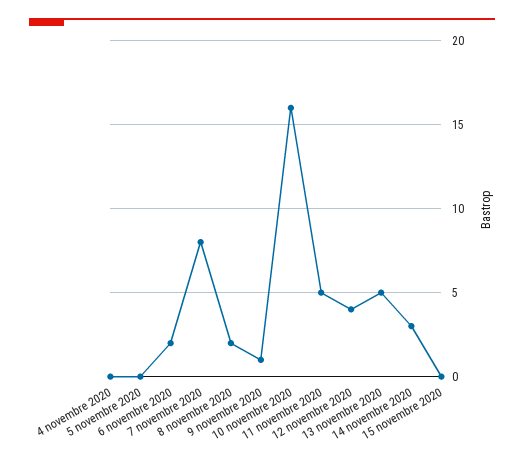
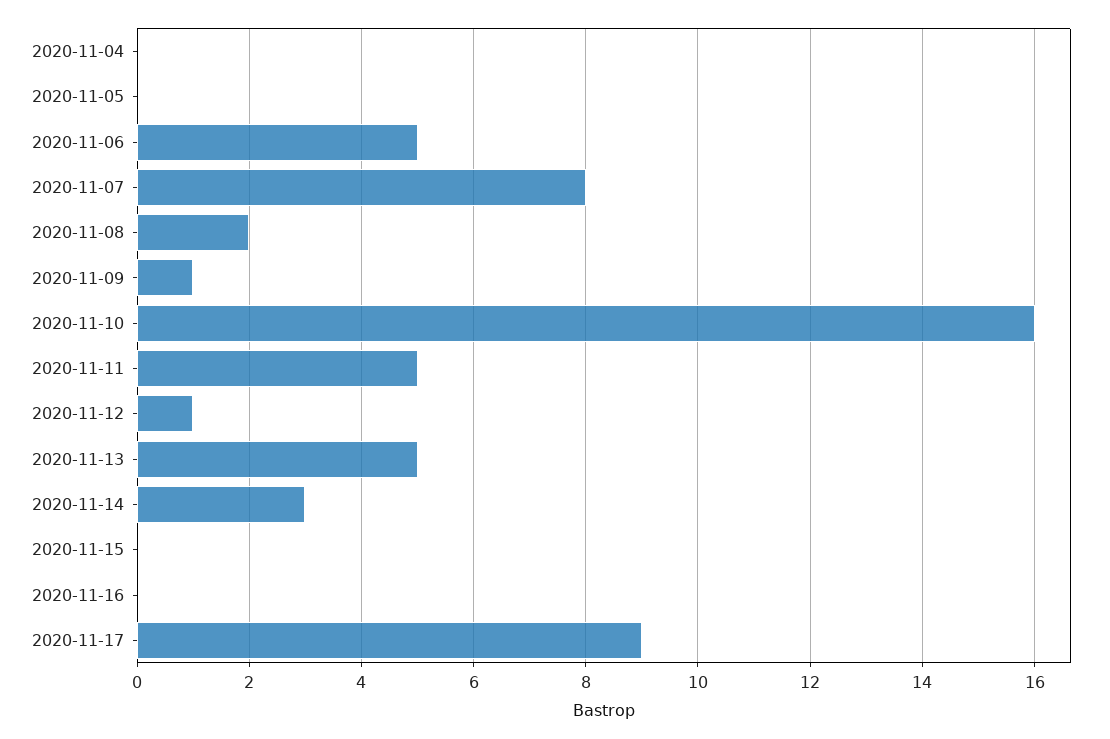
6 novembre 2020: 2 -> 5
12 novembre 2020: 4 -> 1
2020-11-16: none -> 0
2020-11-17: none -> 9

